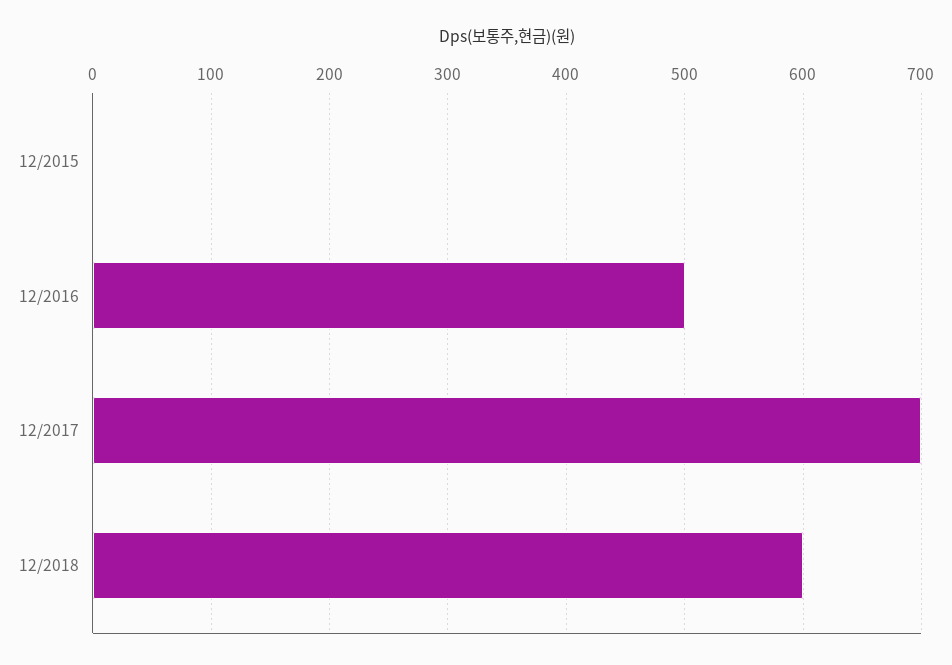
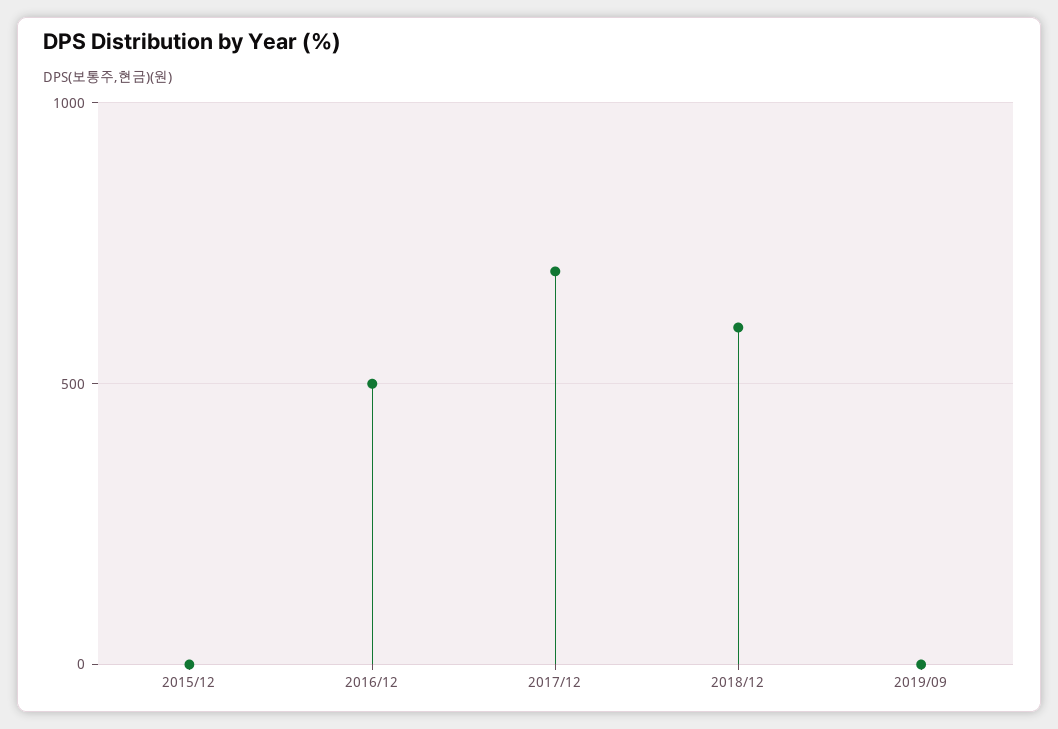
2019/09: none -> 0

